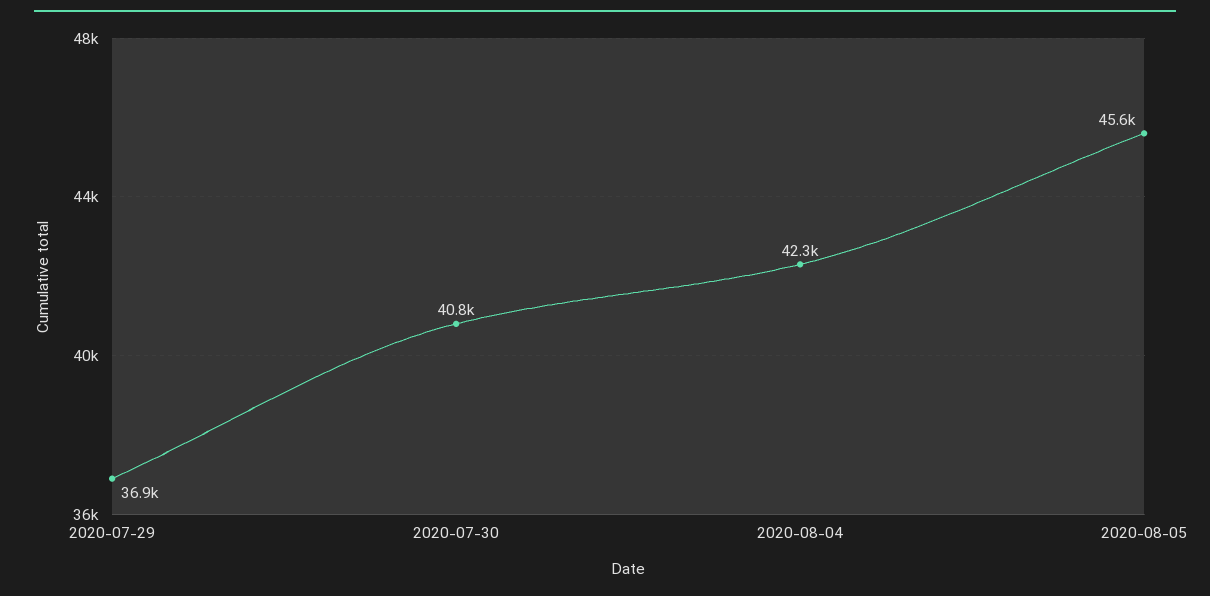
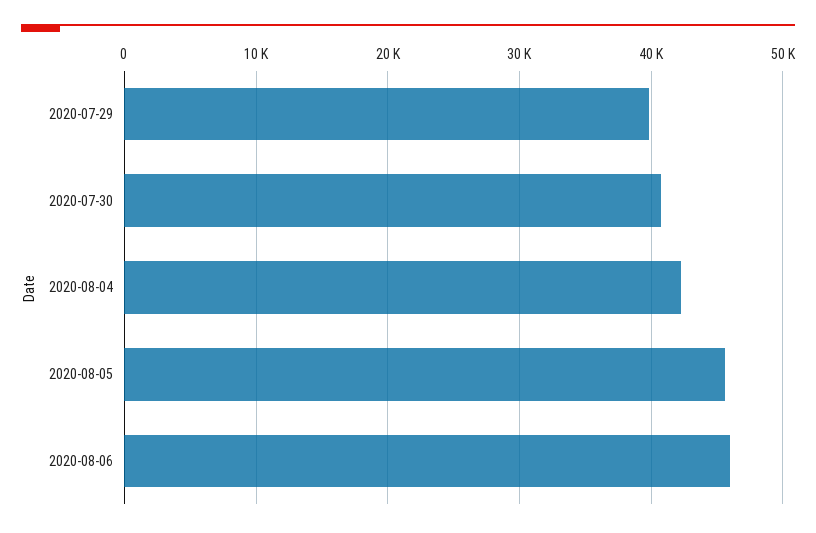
2020-07-29: 36900 -> 40000
2020-08-06: none -> 46000

